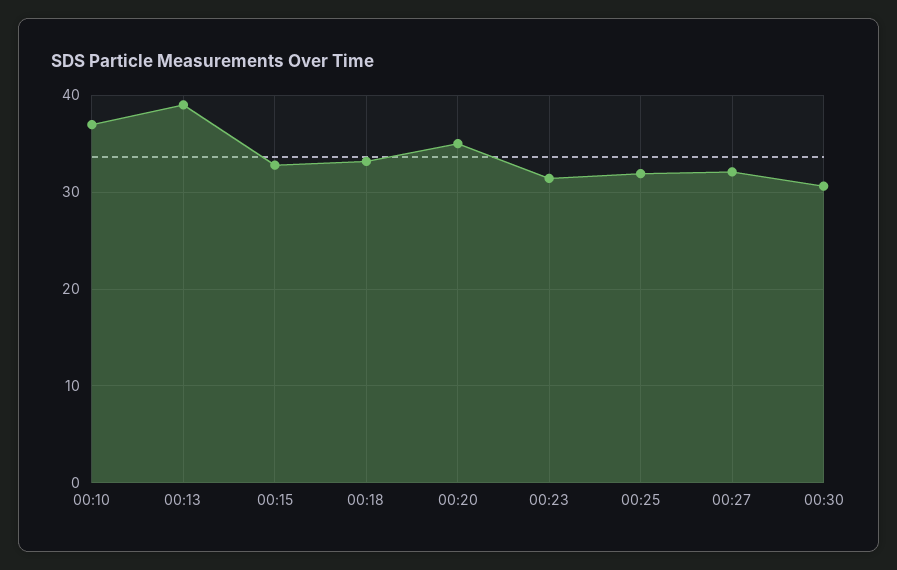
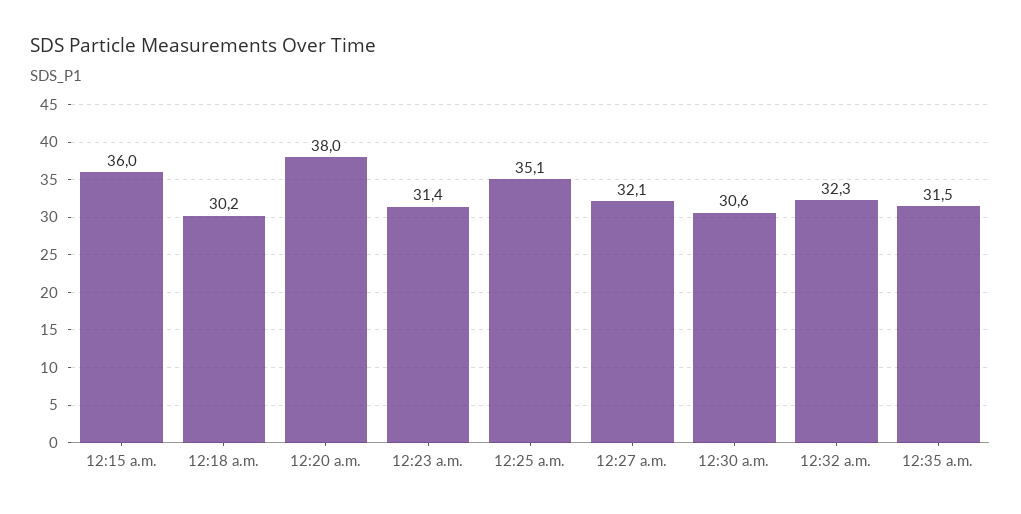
00:10: 37 -> none
00:13: 39 -> none
00:15: 33 -> 36
00:18: 33 -> 30.2
00:20: 35 -> 38
00:25: 32 -> 35.1
12:32 a.m.: none -> 32.3
12:35 a.m.: none -> 31.5

